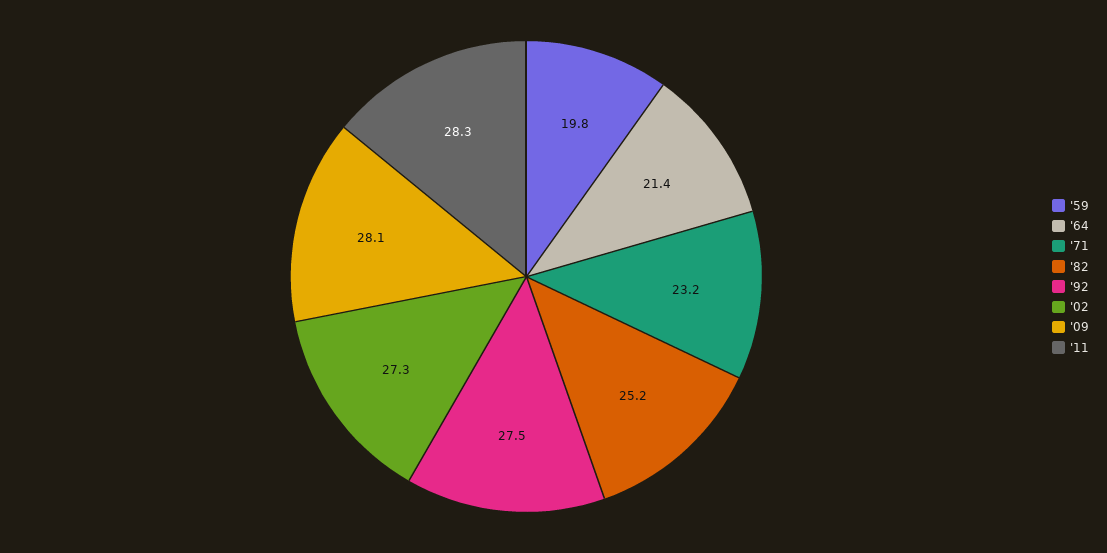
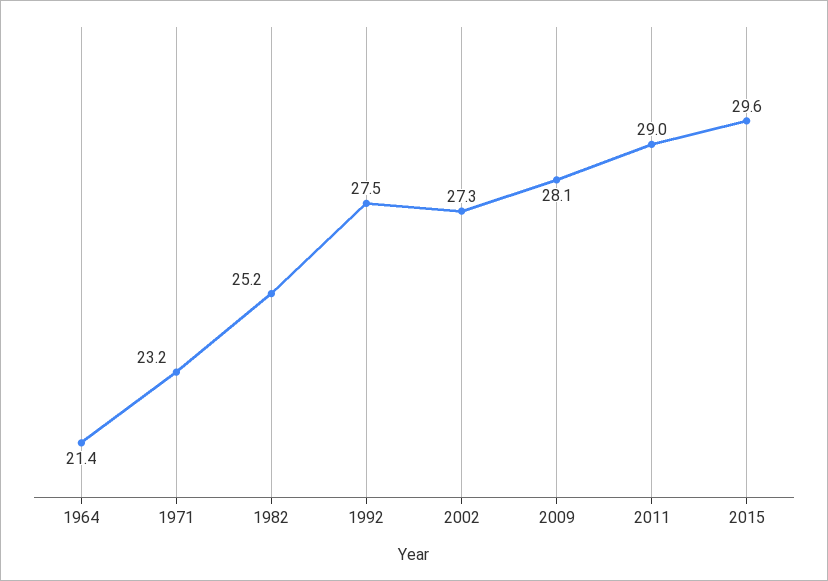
'59: 19.8 -> none
'11: 28.3 -> 29
2015: none -> 29.6

